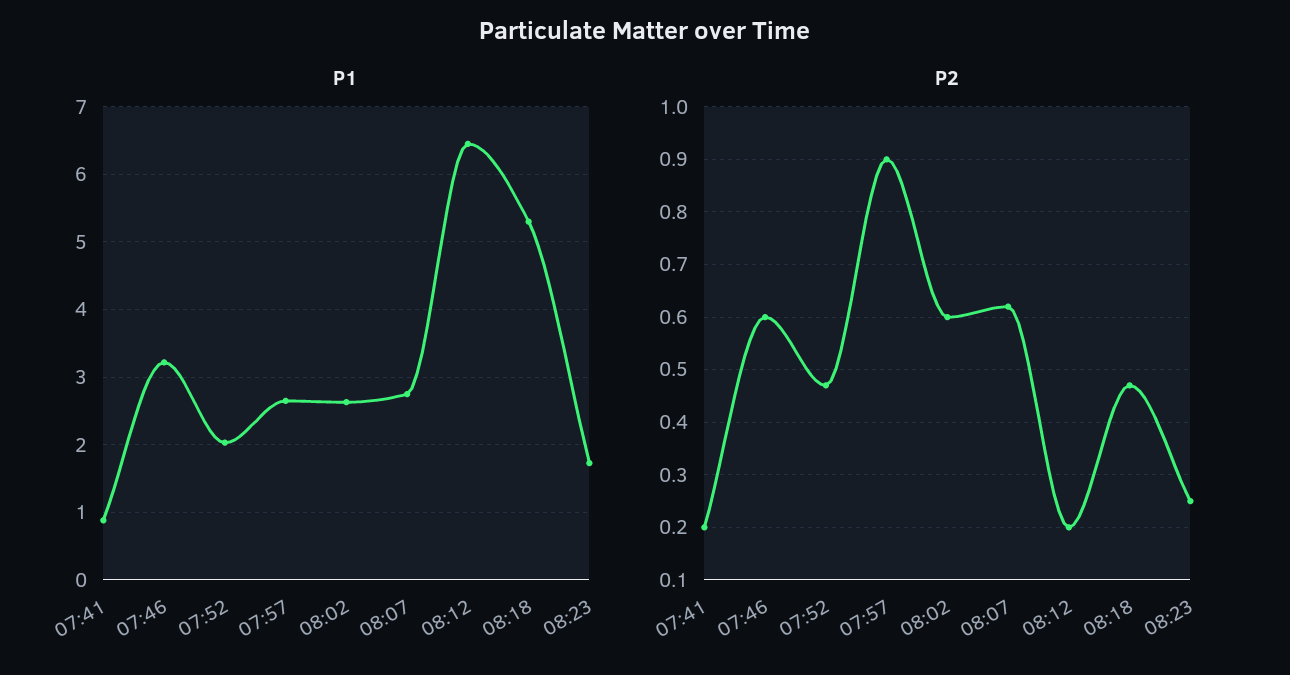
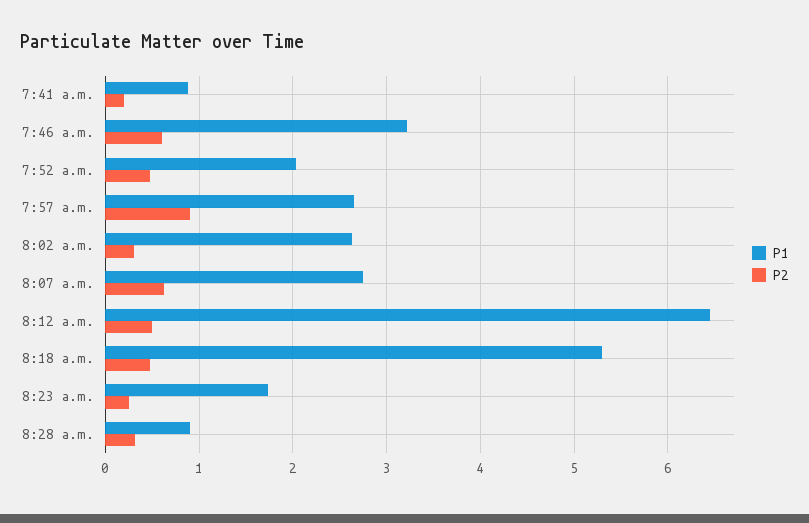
P2, 08:02: 0.6 -> 0.3
P2, 08:12: 0.2 -> 0.5
P1, 8:28 a.m.: none -> 0.9
P2, 8:28 a.m.: none -> 0.3

